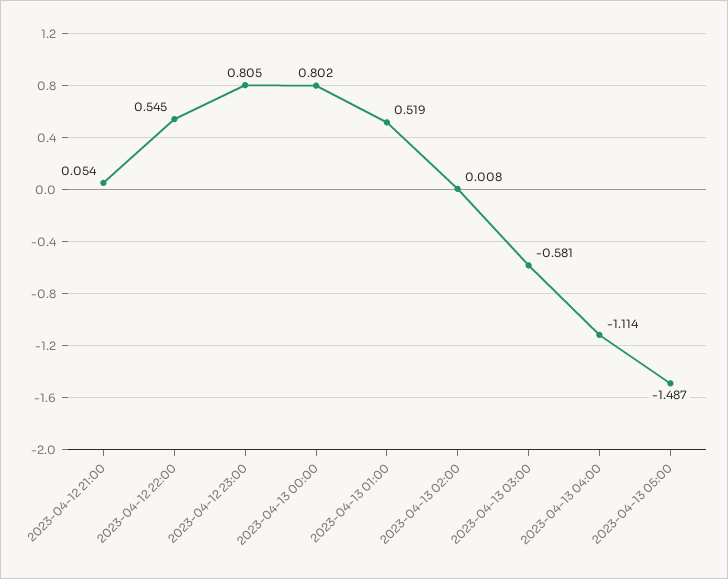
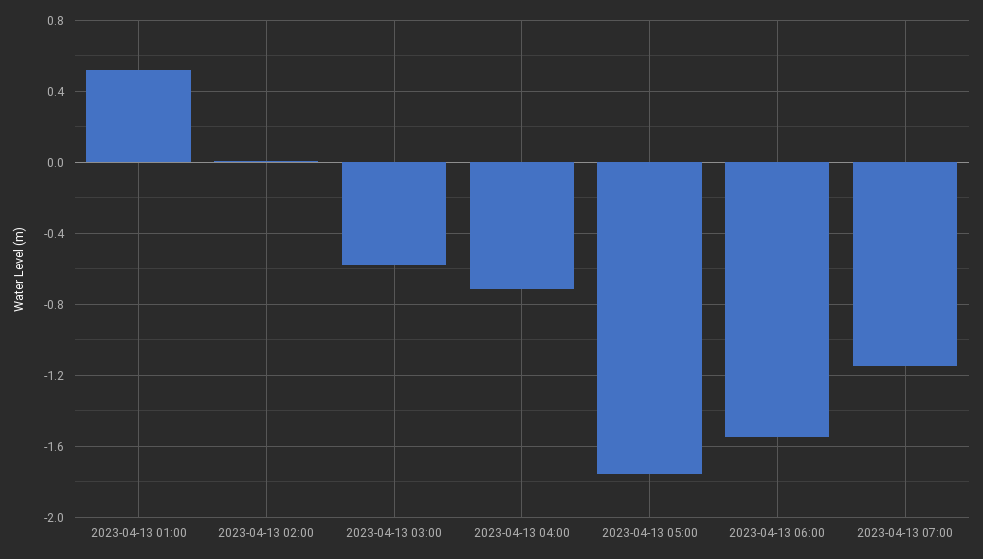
2023-04-12 21:00: 0.054 -> none
2023-04-12 22:00: 0.545 -> none
2023-04-12 23:00: 0.805 -> none
2023-04-13 00:00: 0.802 -> none
2023-04-13 04:00: -1.114 -> -0.7
2023-04-13 05:00: -1.487 -> -1.75
2023-04-13 06:00: none -> -1.55
2023-04-13 07:00: none -> -1.15

